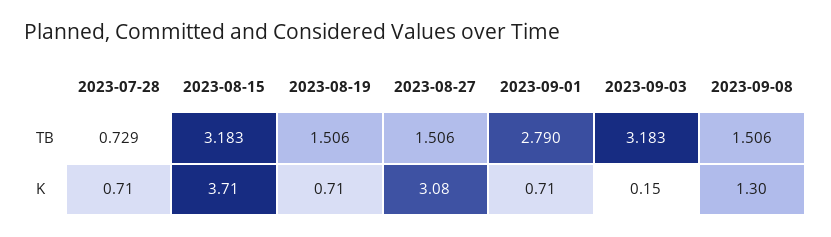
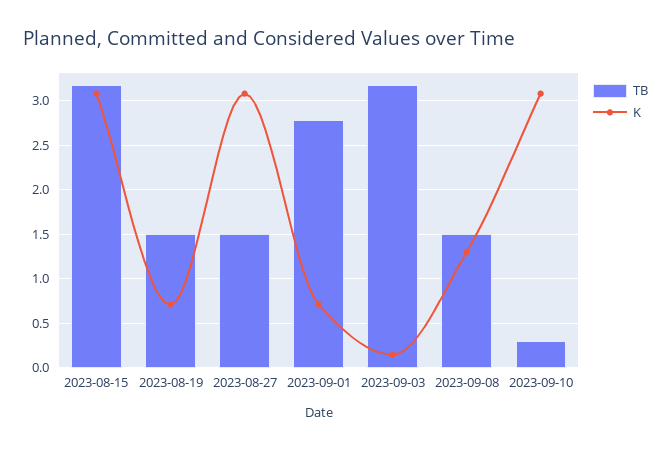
TB, 2023-07-28: 0.729 -> none
K, 2023-07-28: 0.71 -> none
K, 2023-08-15: 3.71 -> 3.1
TB, 2023-09-10: none -> 0.3
K, 2023-09-10: none -> 3.1

